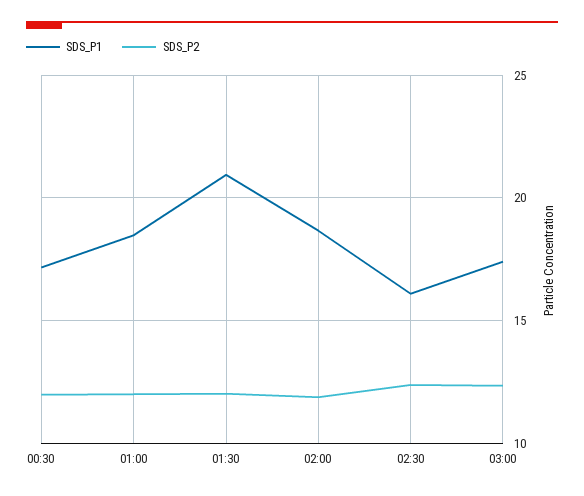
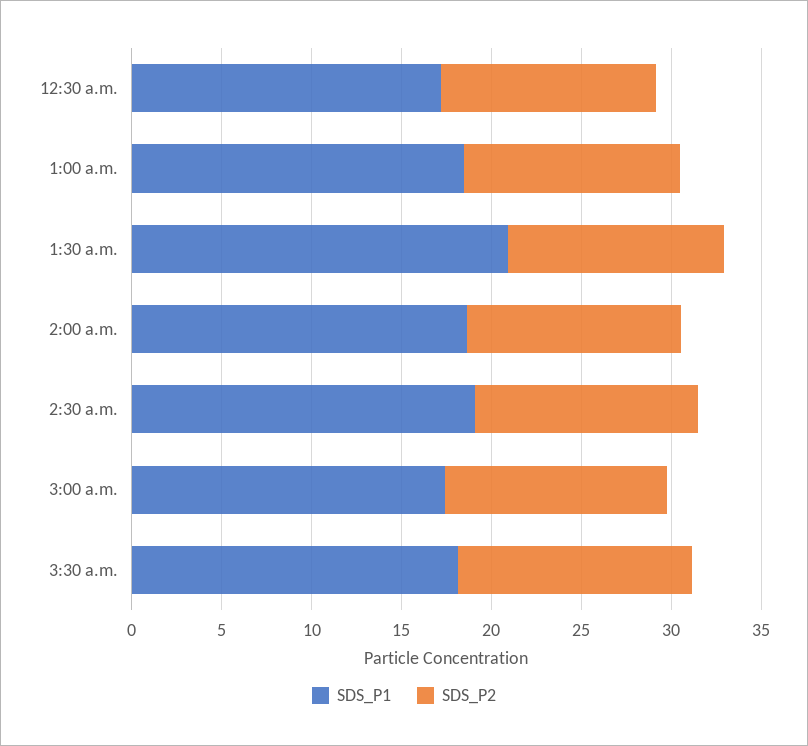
SDS_P1, 02:30: 16 -> 19
SDS_P1, 3:30 a.m.: none -> 18
SDS_P2, 3:30 a.m.: none -> 13

